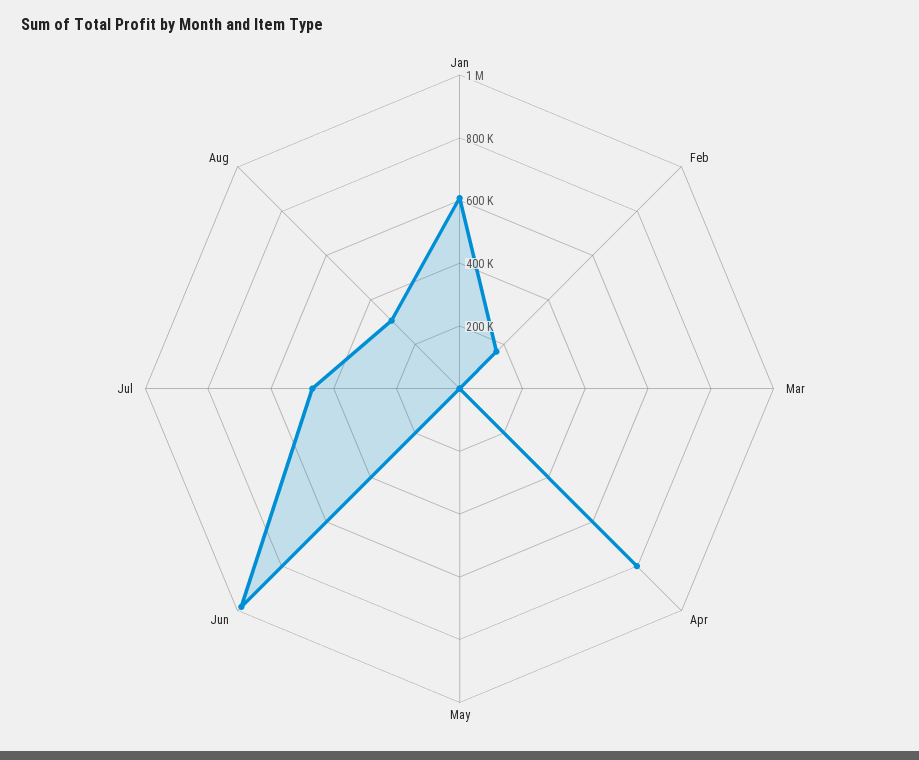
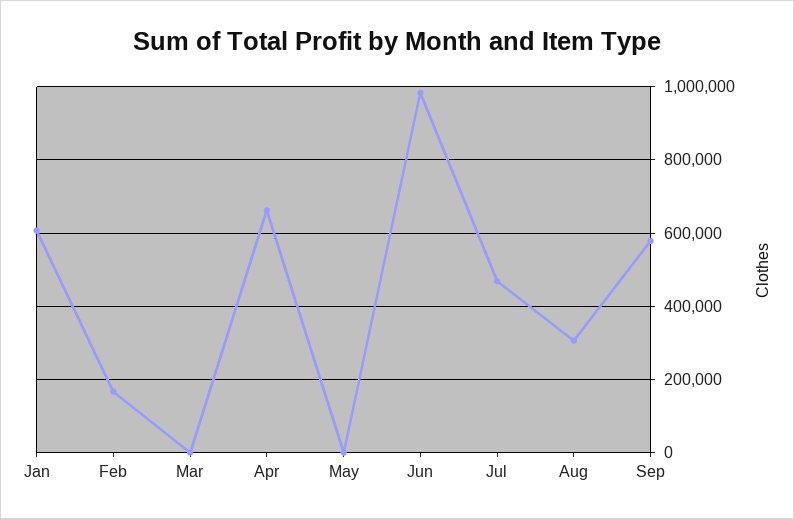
Apr: 800000 -> 660000
Sep: none -> 580000

